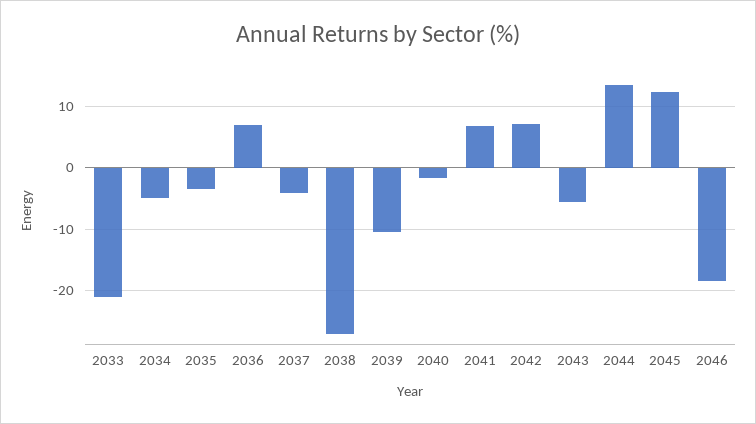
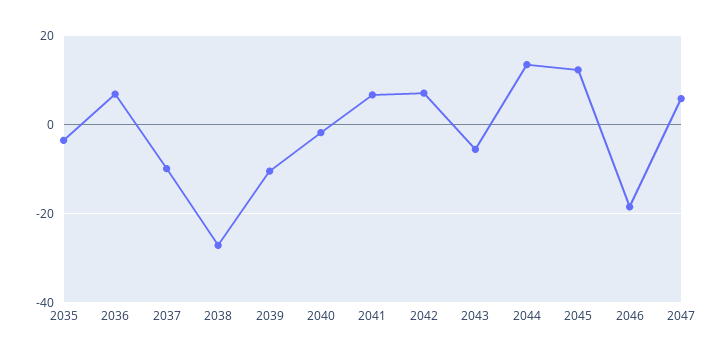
2033: -21 -> none
2034: -5 -> none
2037: -4 -> -10
2047: none -> 6

